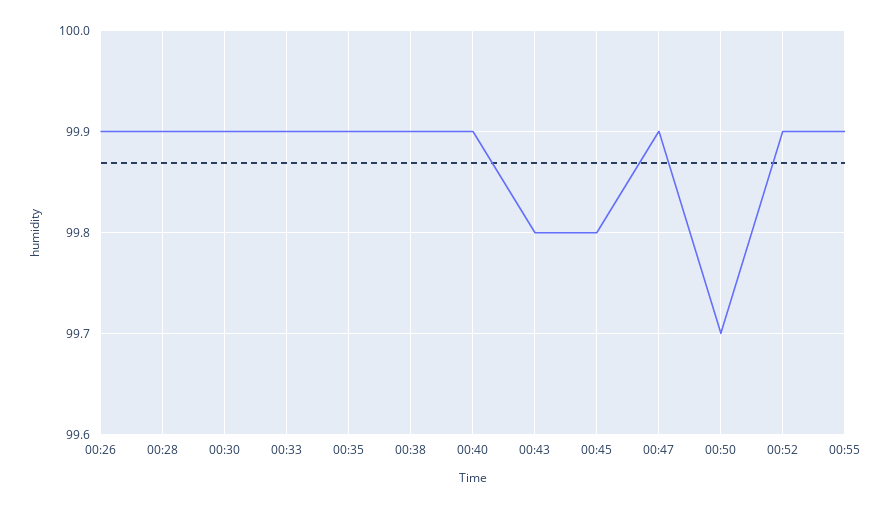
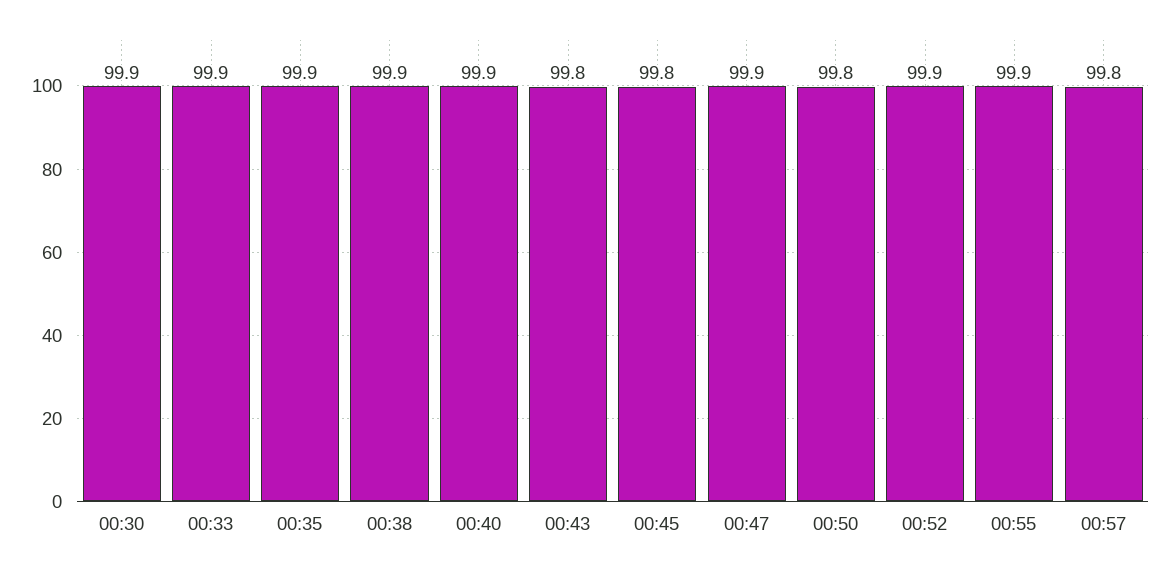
00:26: 99.9 -> none
00:28: 99.9 -> none
00:50: 99.7 -> 99.8
00:57: none -> 99.8

